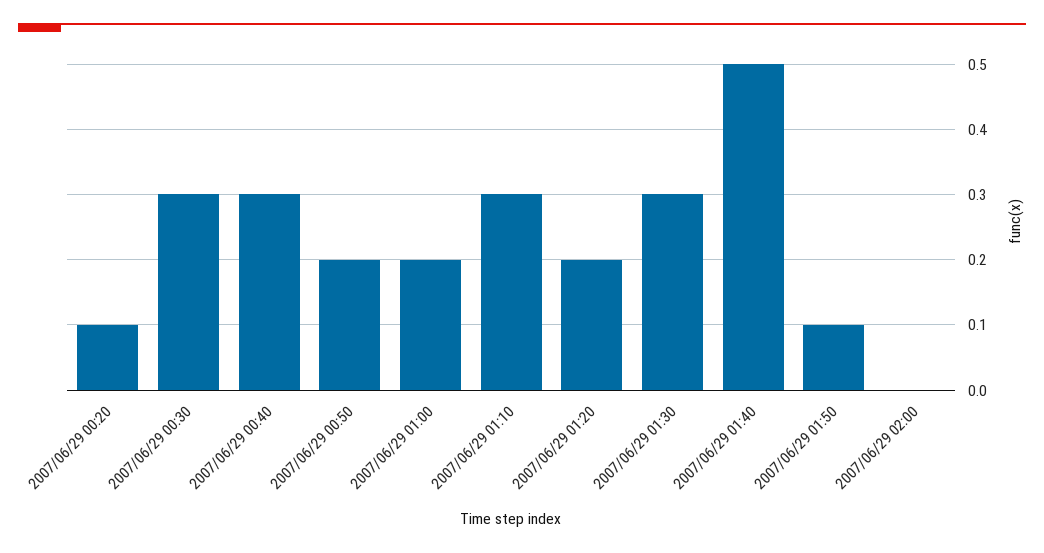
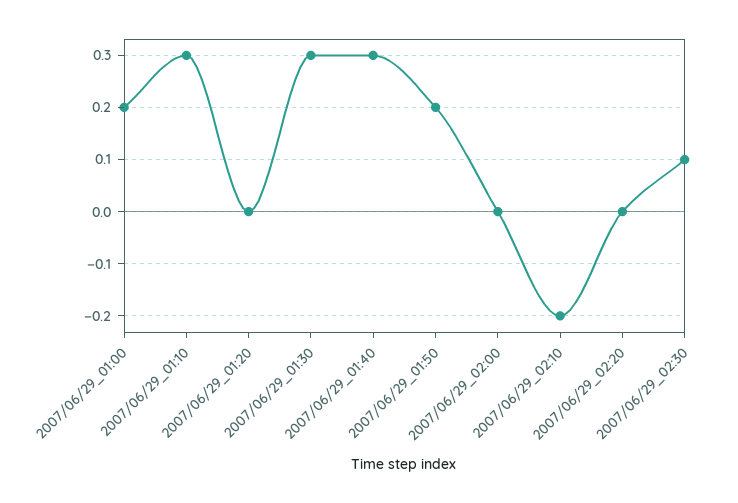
2007/06/29 00:20: 0.1 -> none
2007/06/29 00:30: 0.3 -> none
2007/06/29 00:40: 0.3 -> none
2007/06/29 00:50: 0.2 -> none
2007/06/29 01:20: 0.2 -> 0
2007/06/29 01:40: 0.5 -> 0.3
2007/06/29 01:50: 0.1 -> 0.2
2007/06/29_02:10: none -> -0.2
2007/06/29_02:20: none -> 0
2007/06/29_02:30: none -> 0.1

